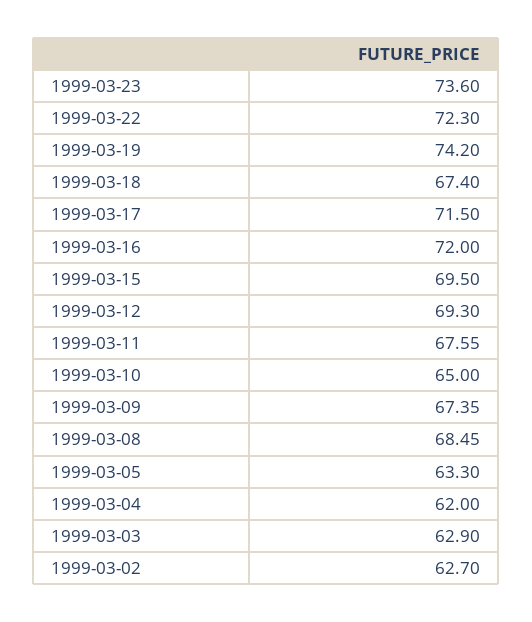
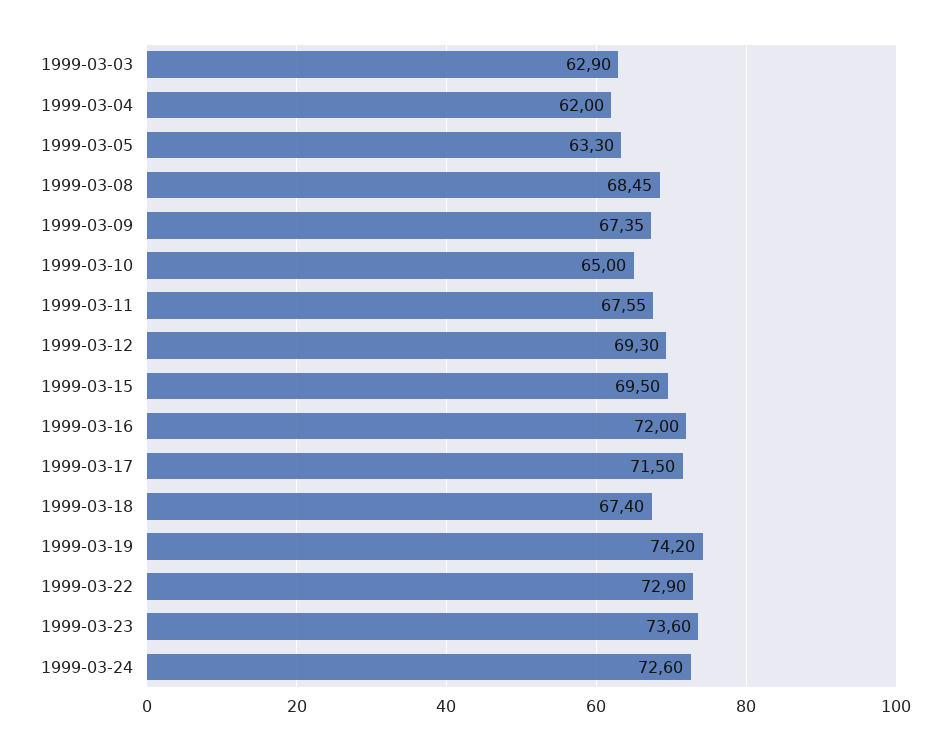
1999-03-22: 72.3 -> 72.9
1999-03-02: 62.7 -> none
1999-03-24: none -> 72.6

